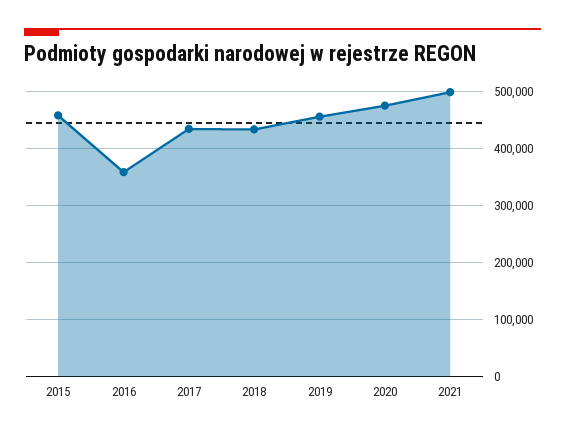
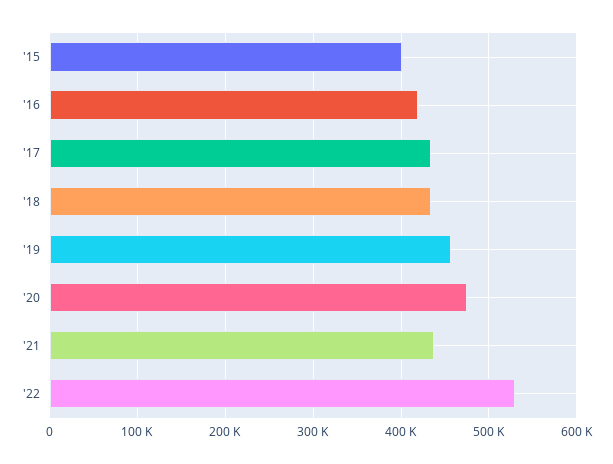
2015: 460000 -> 400000
2016: 360000 -> 420000
2021: 500000 -> 440000
'22: none -> 530000

